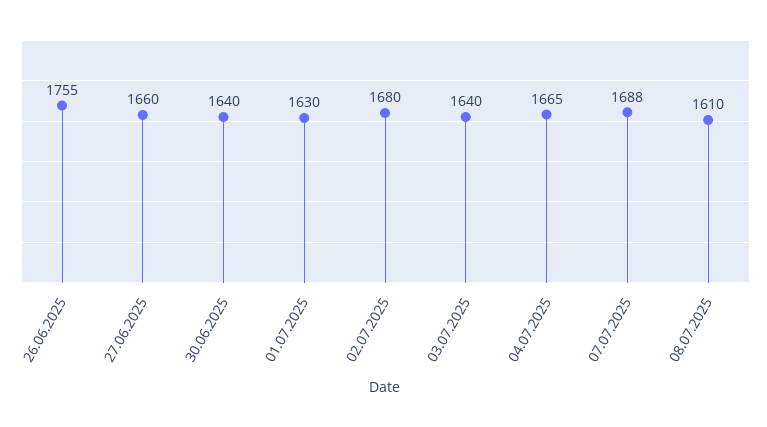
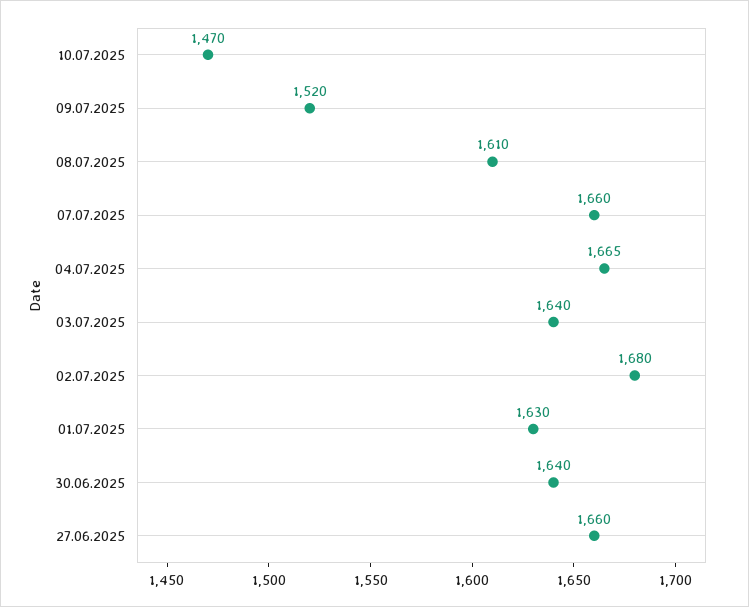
26.06.2025: 1755 -> none
07.07.2025: 1688 -> 1660
10.07.2025: none -> 1470
09.07.2025: none -> 1520

